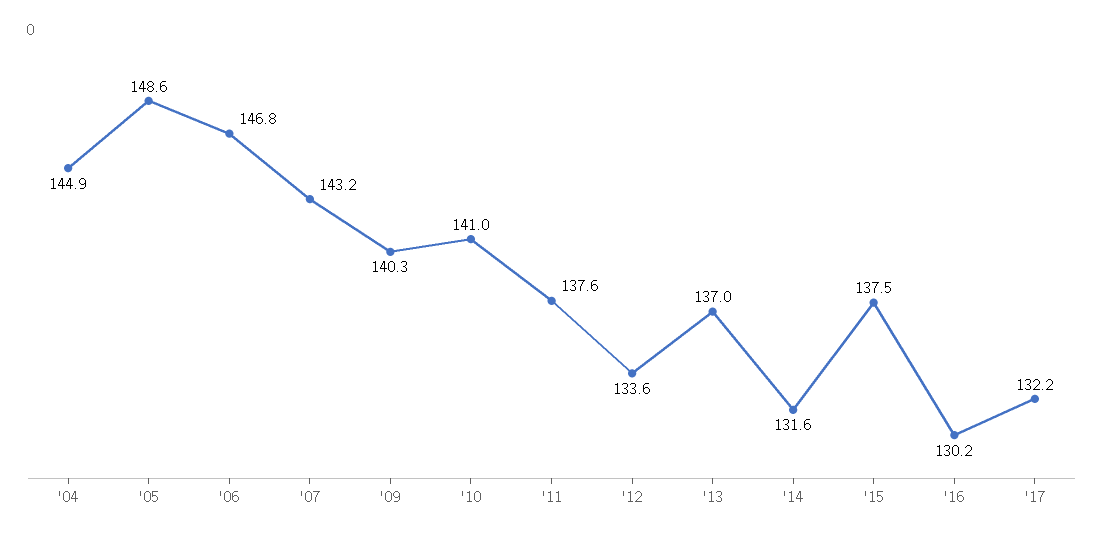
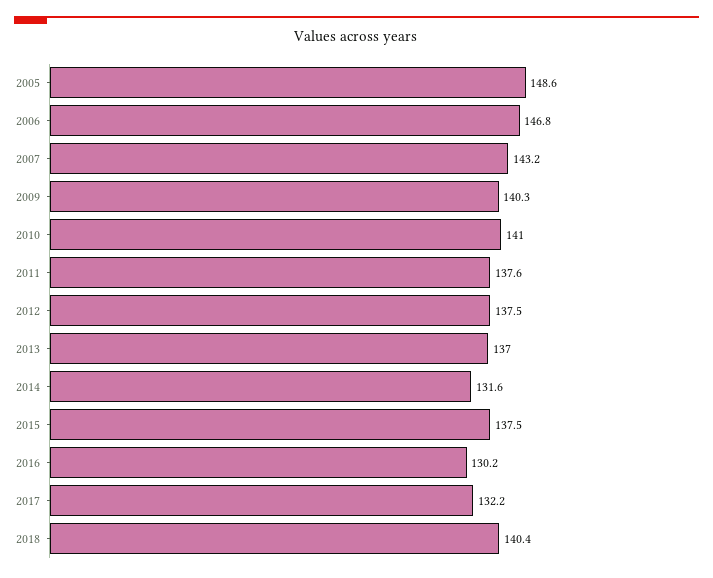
'04: 144.9 -> none
'12: 133.6 -> 137.5
2018: none -> 140.4

